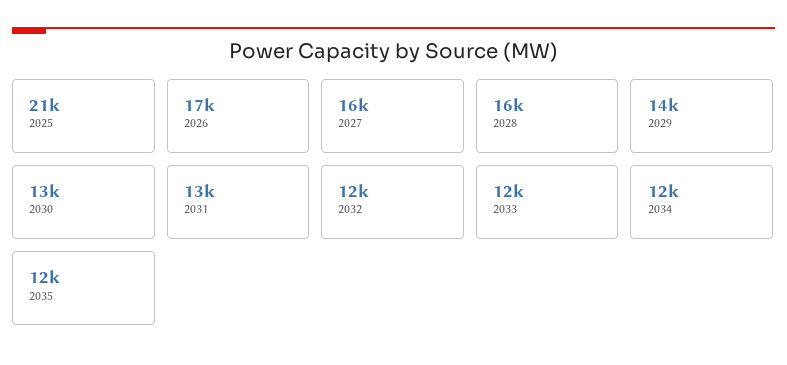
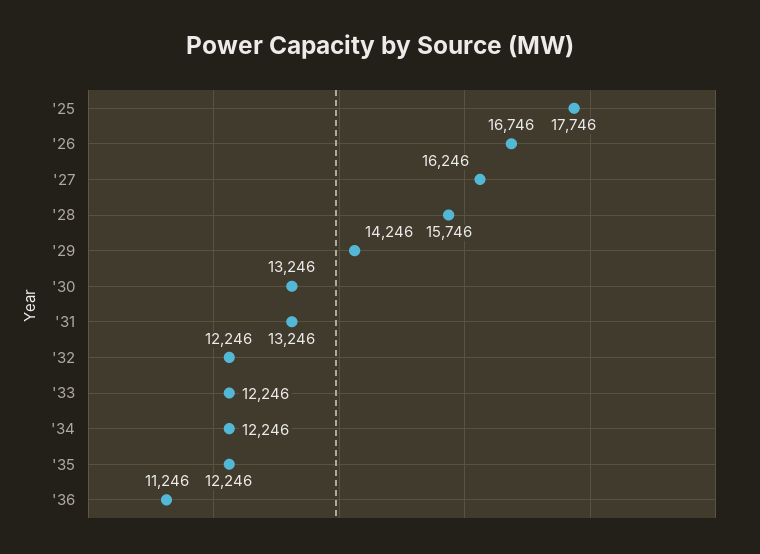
2025: 21000 -> 17746
'36: none -> 11246

